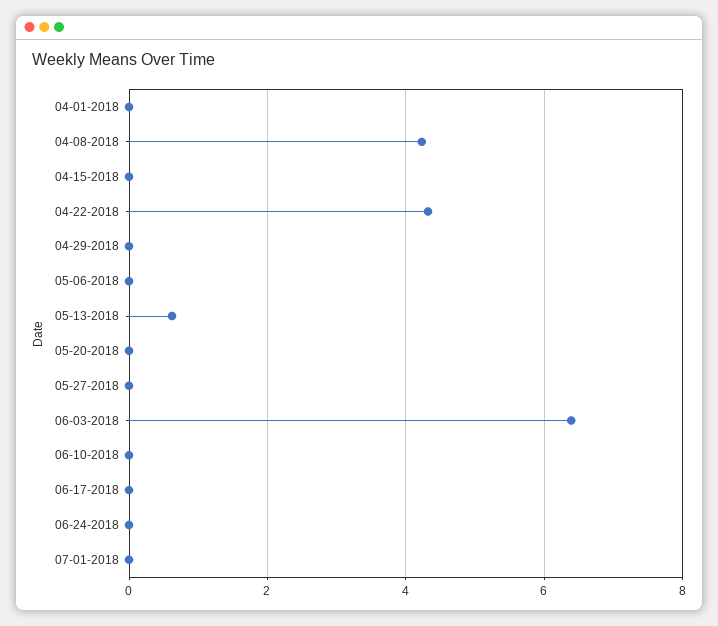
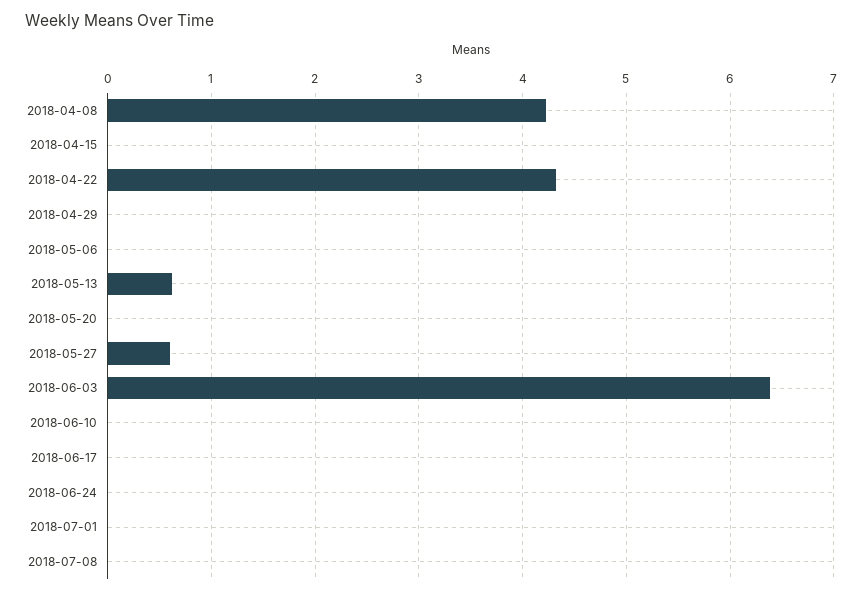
04-01-2018: 0 -> none
05-27-2018: 0 -> 0.6
2018-07-08: none -> 0

